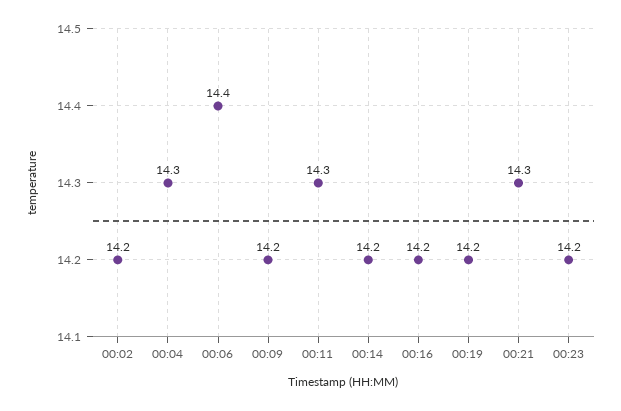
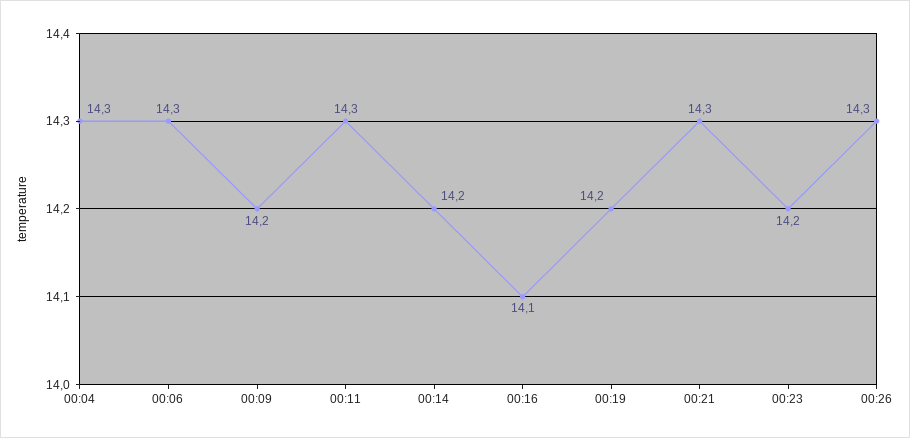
00:02: 14.2 -> none
00:06: 14.4 -> 14.3
00:16: 14.2 -> 14.1
00:26: none -> 14.3

